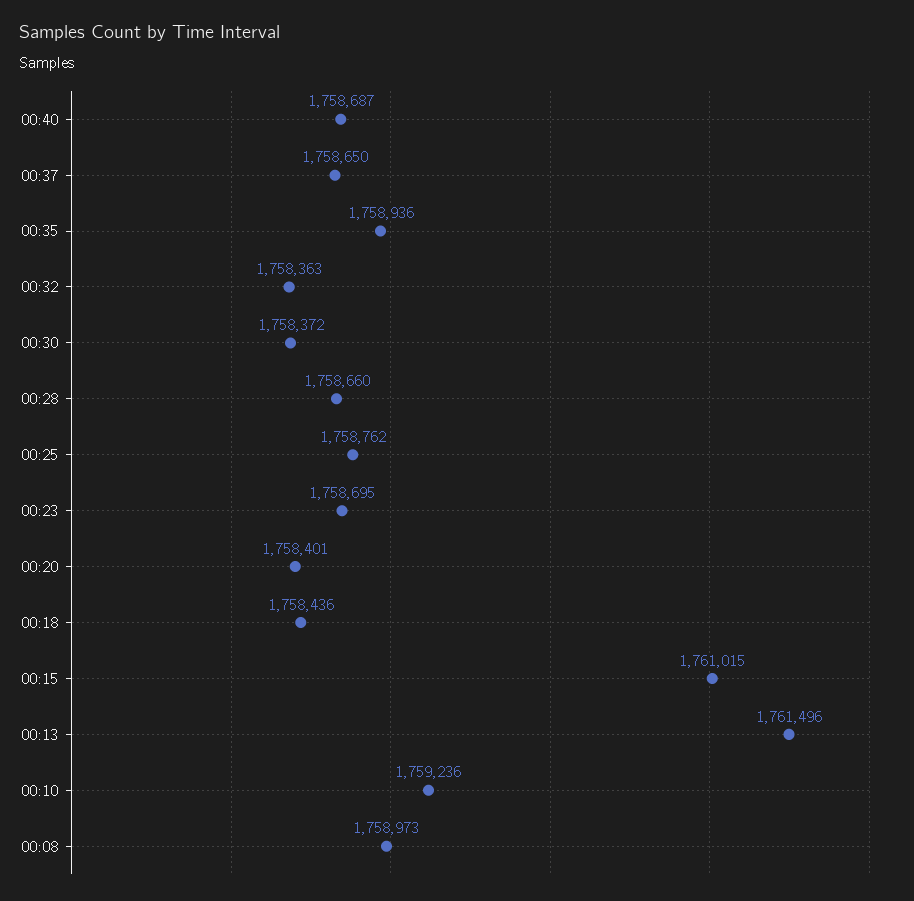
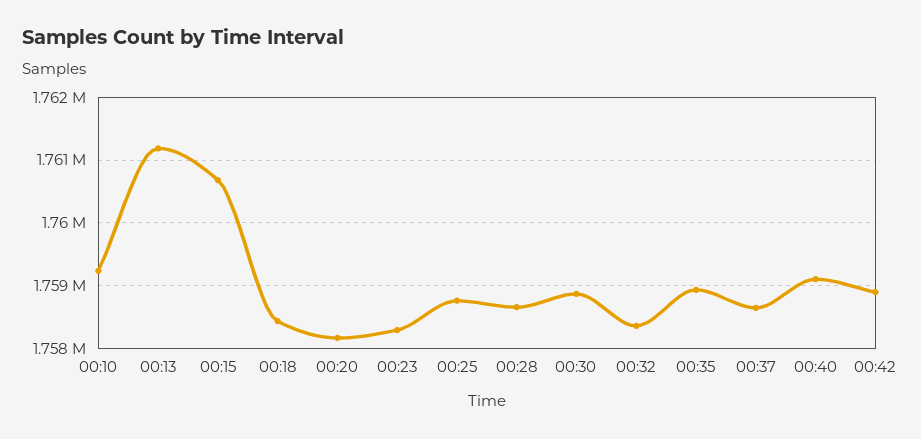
00:40: 1758687 -> 1759100
00:30: 1758372 -> 1758900
00:23: 1758695 -> 1758300
00:20: 1758401 -> 1758200
00:15: 1761015 -> 1760700
00:13: 1761496 -> 1761200
00:08: 1758973 -> none
00:42: none -> 1758900

